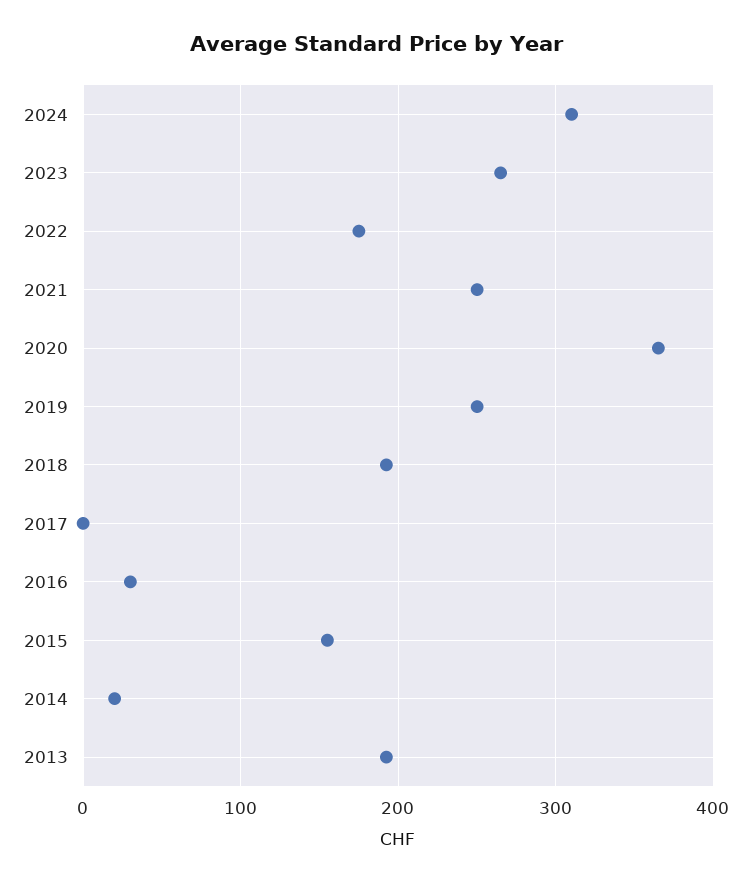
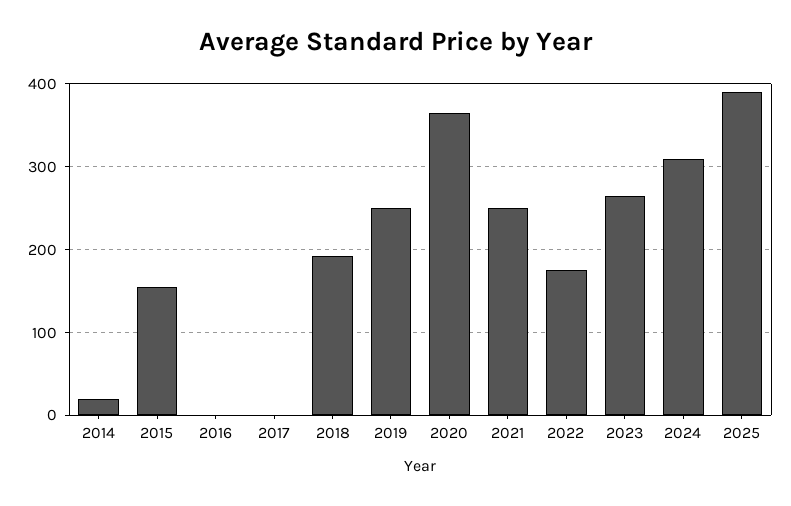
2016: 30 -> 0
2013: 190 -> none
2025: none -> 390

